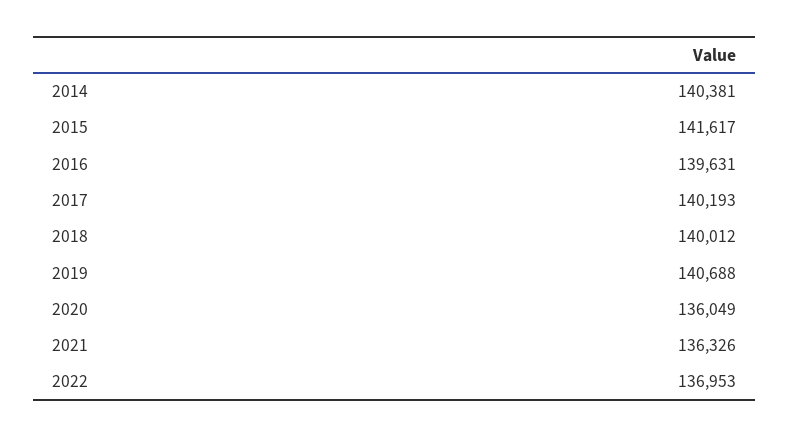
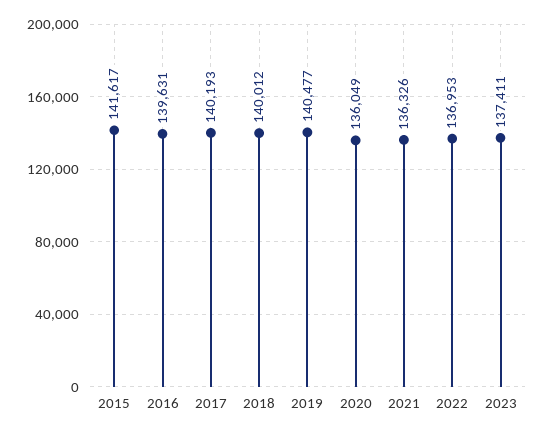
2014: 140381 -> none
2019: 140688 -> 140477
2023: none -> 137411

